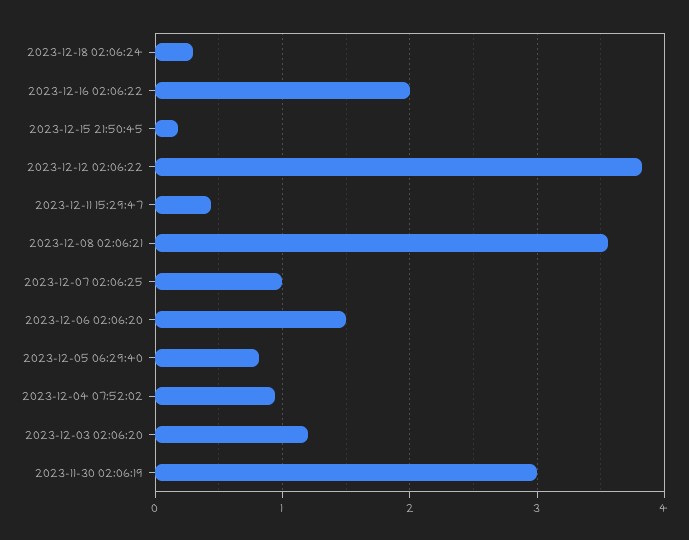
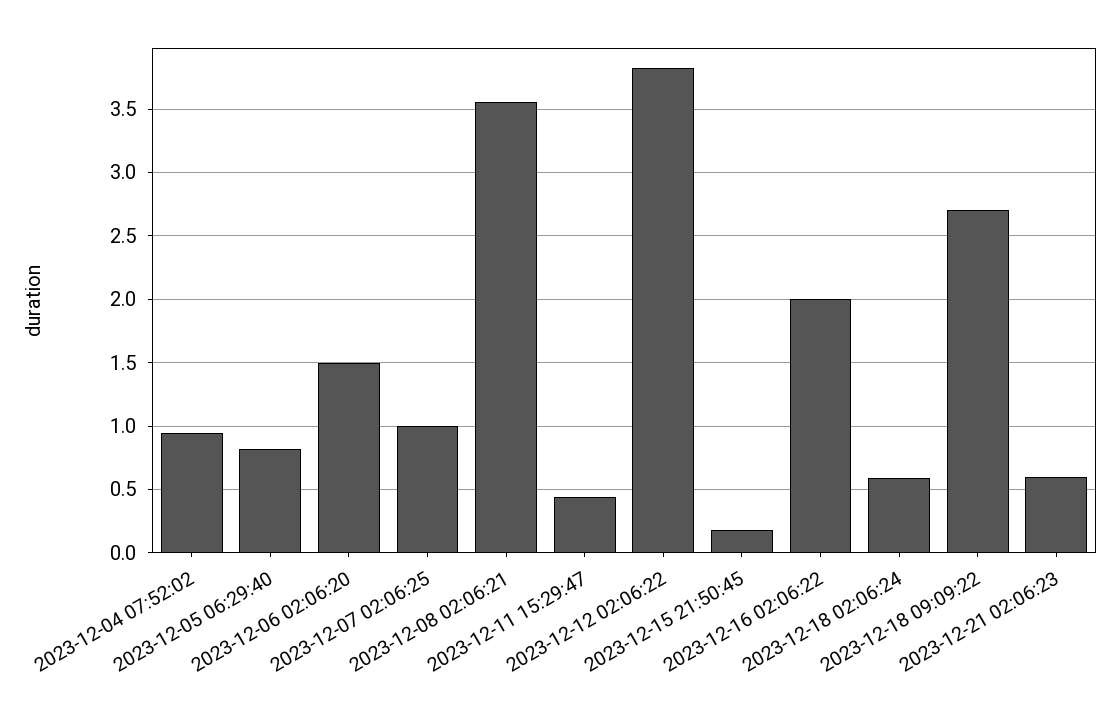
2023-12-18 02:06:24: 0.3 -> 0.6
2023-12-03 02:06:20: 1.2 -> none
2023-11-30 02:06:19: 3 -> none
2023-12-18 09:09:22: none -> 2.7
2023-12-21 02:06:23: none -> 0.6

